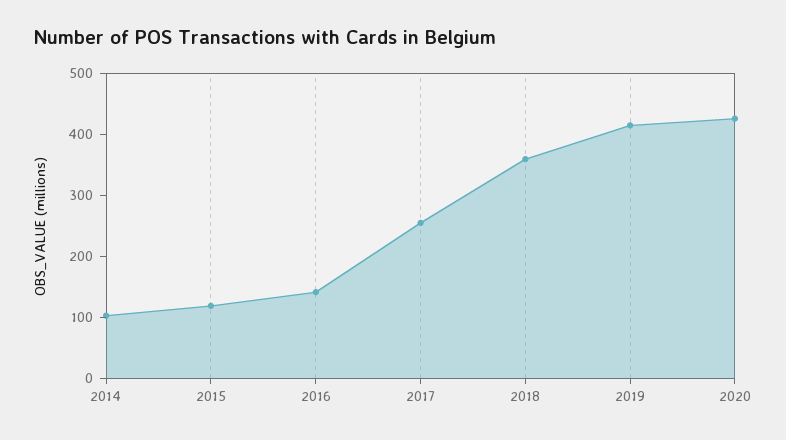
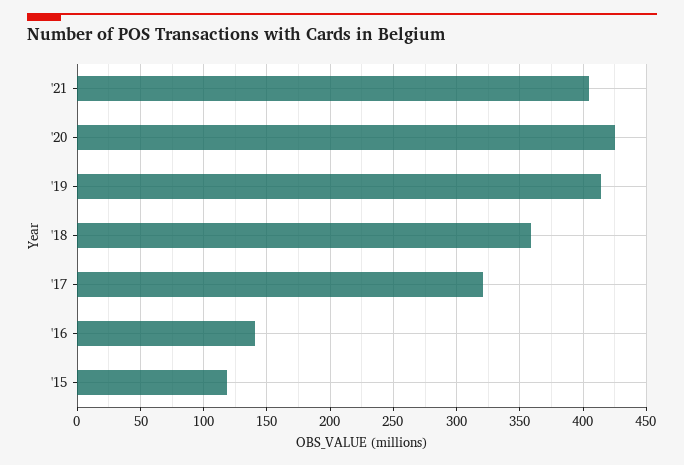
2014: 100 -> none
2017: 260 -> 320
'21: none -> 405

